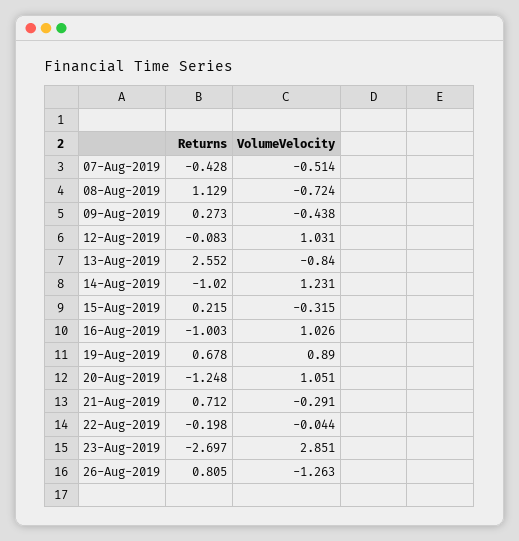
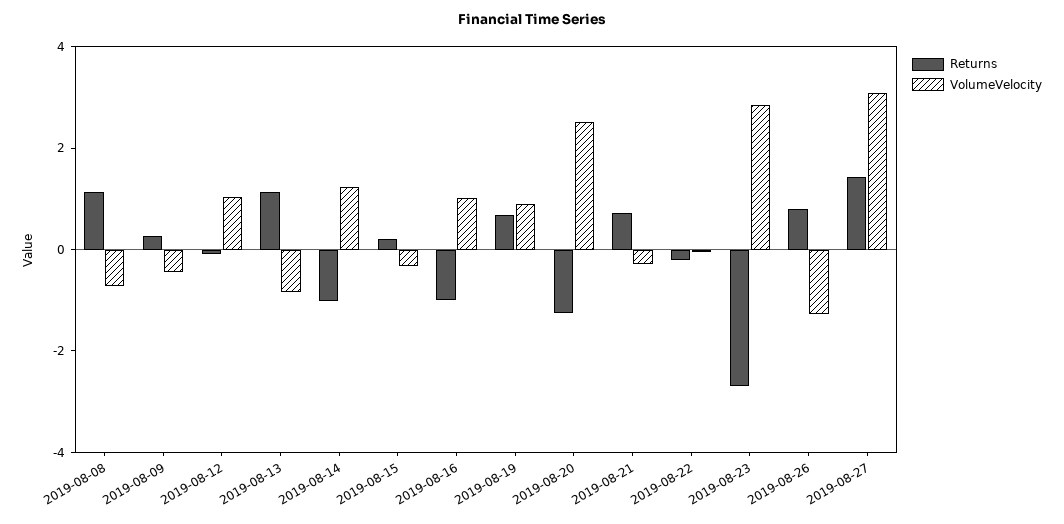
Returns, 07-Aug-2019: -0.428 -> none
VolumeVelocity, 07-Aug-2019: -0.514 -> none
Returns, 13-Aug-2019: 2.552 -> 1
VolumeVelocity, 20-Aug-2019: 1.051 -> 2.5
Returns, 2019-08-27: none -> 1.5
VolumeVelocity, 2019-08-27: none -> 3

